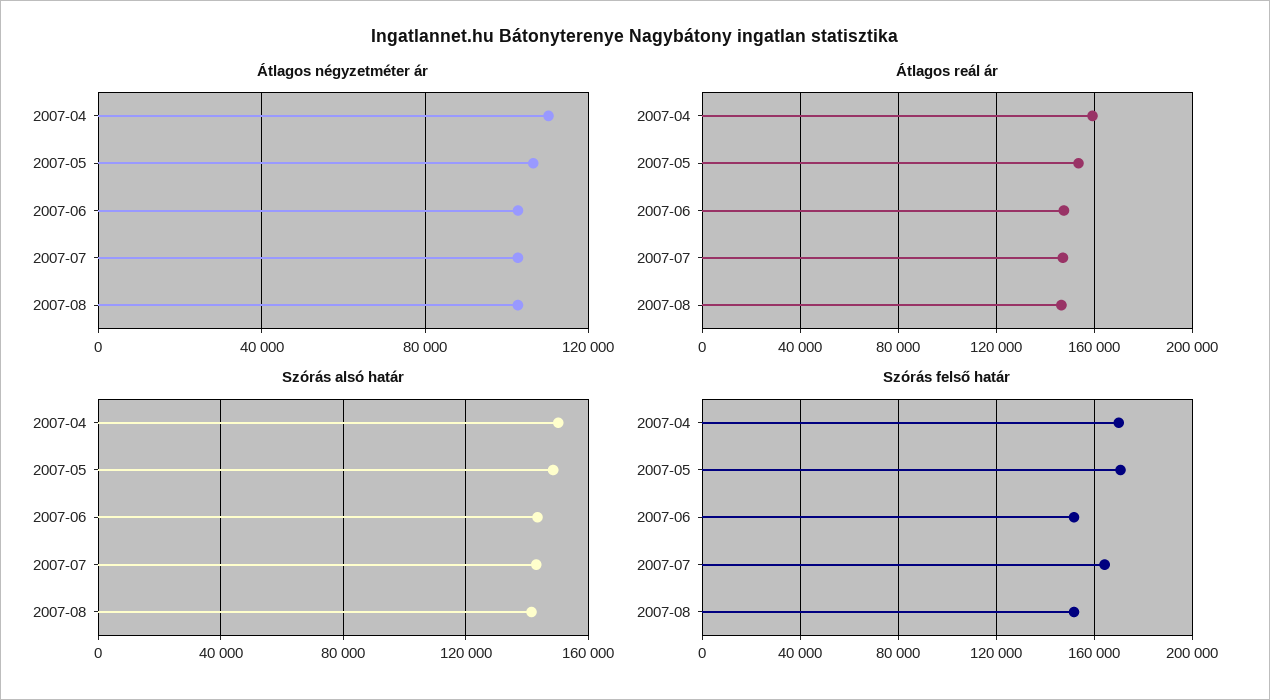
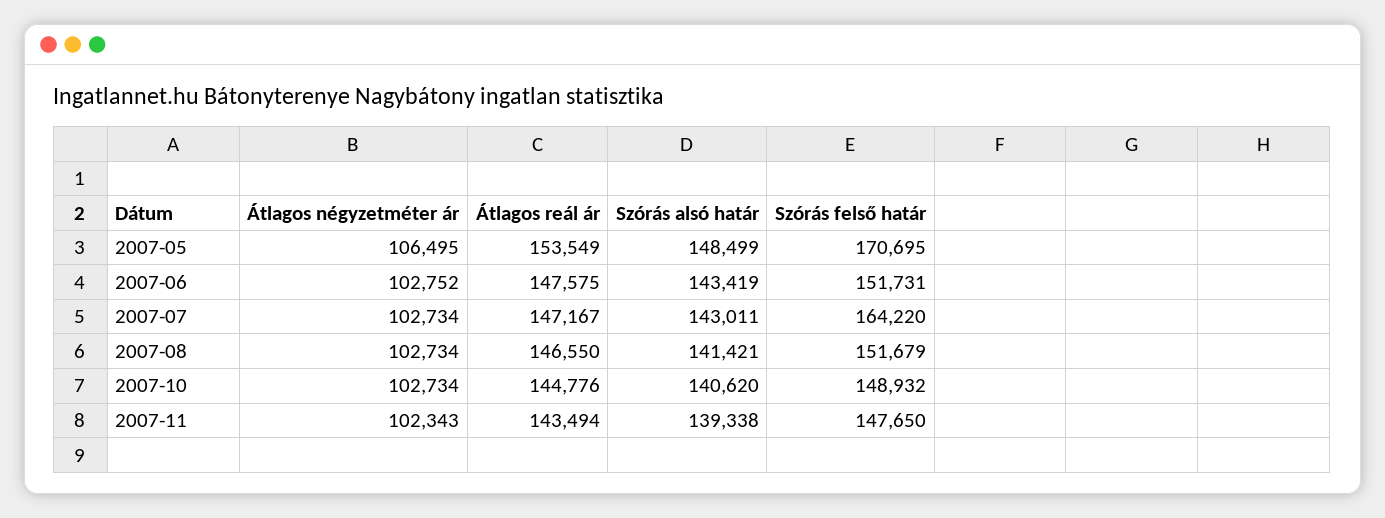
Átlagos négyzetméter ár, 2007-04: 110000 -> none
Átlagos reál ár, 2007-04: 160000 -> none
Szórás alsó határ, 2007-04: 150000 -> none
Szórás felső határ, 2007-04: 170000 -> none
Átlagos négyzetméter ár, 2007-10: none -> 102734
Átlagos reál ár, 2007-10: none -> 144776
Szórás alsó határ, 2007-10: none -> 140620
Szórás felső határ, 2007-10: none -> 148932
Átlagos négyzetméter ár, 2007-11: none -> 102343
Átlagos reál ár, 2007-11: none -> 143494
Szórás alsó határ, 2007-11: none -> 139338
Szórás felső határ, 2007-11: none -> 147650

